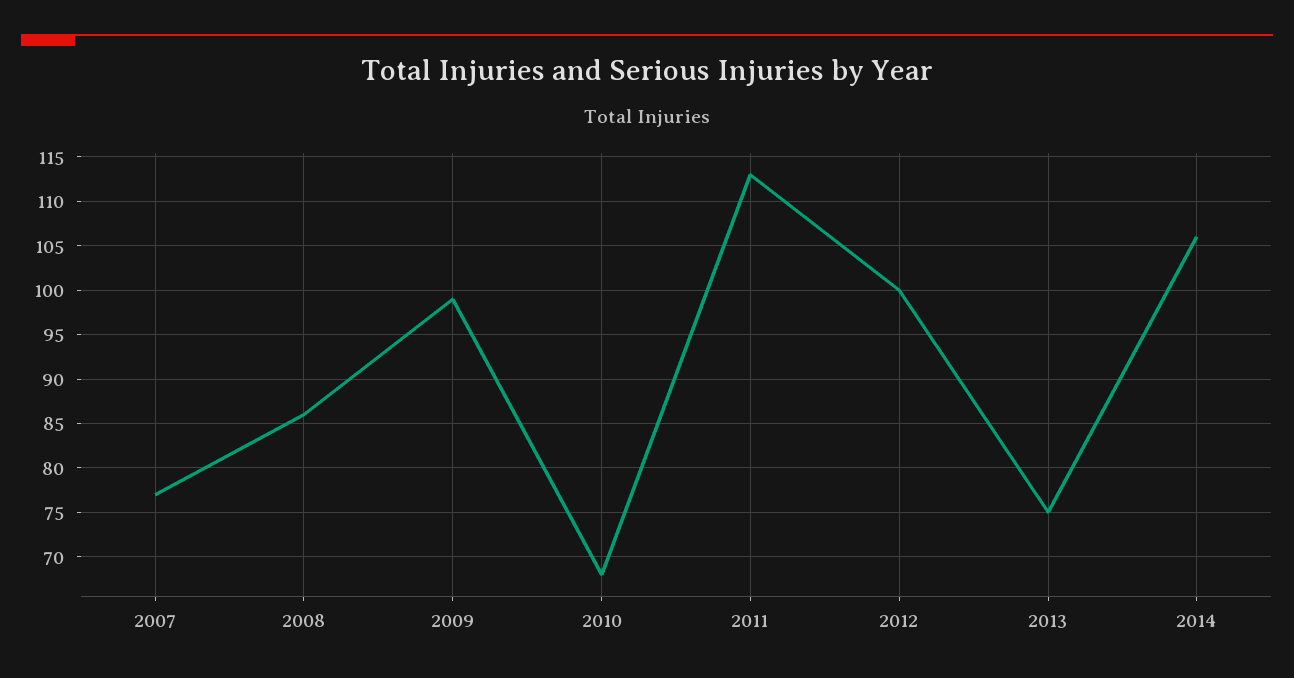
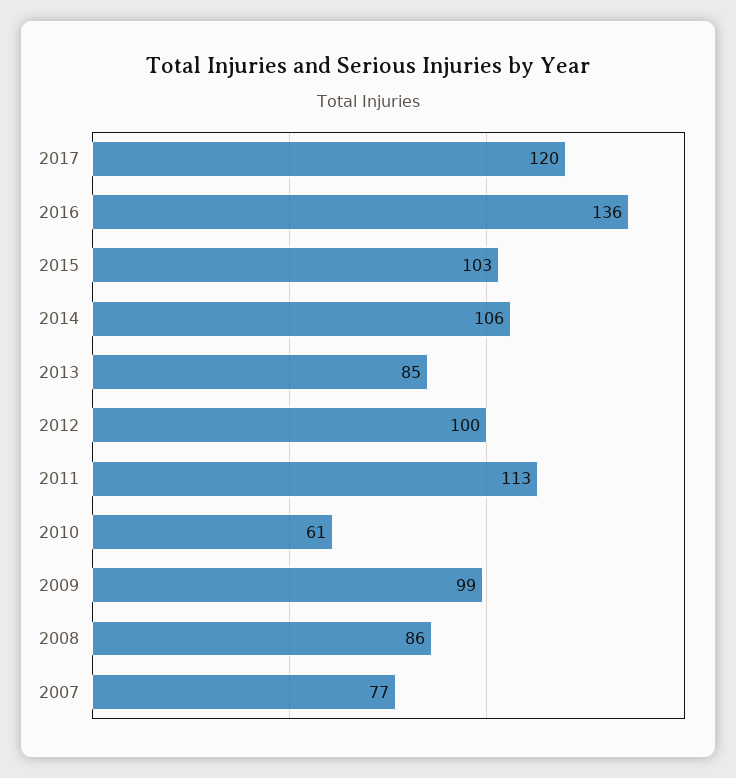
2010: 68 -> 61
2013: 75 -> 85
2017: none -> 120
2016: none -> 136
2015: none -> 103

